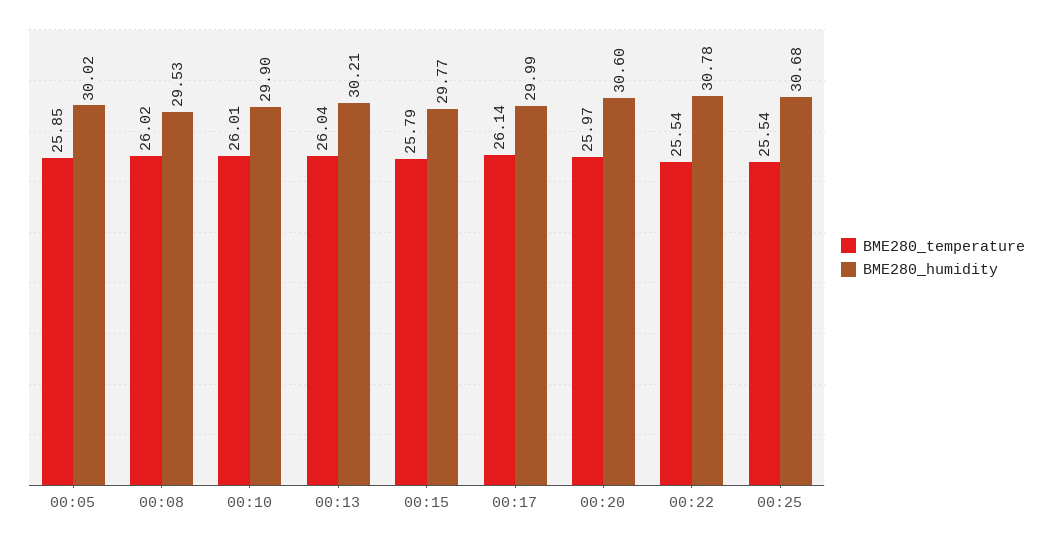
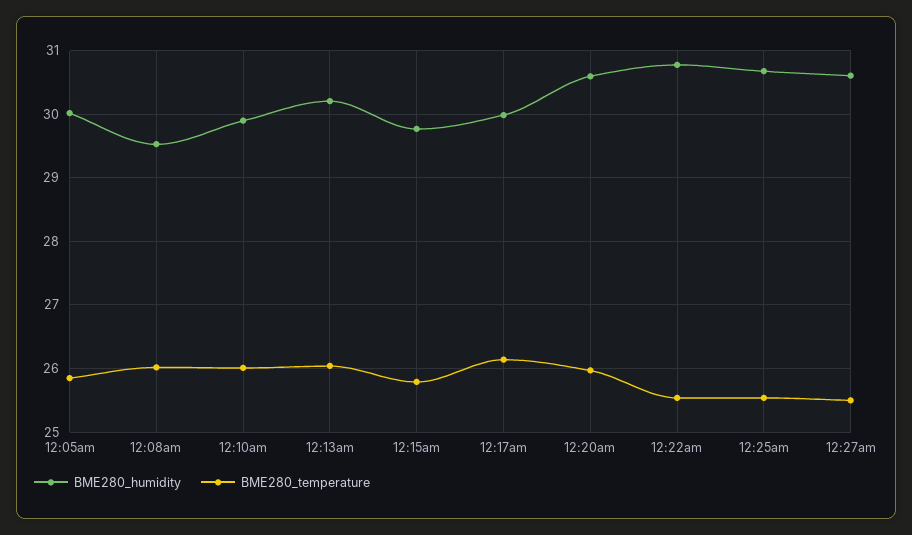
BME280_humidity, 12:27am: none -> 30.6
BME280_temperature, 12:27am: none -> 25.5

